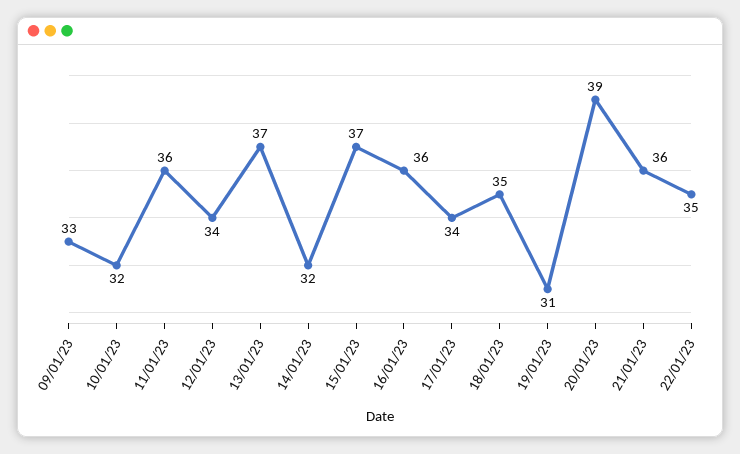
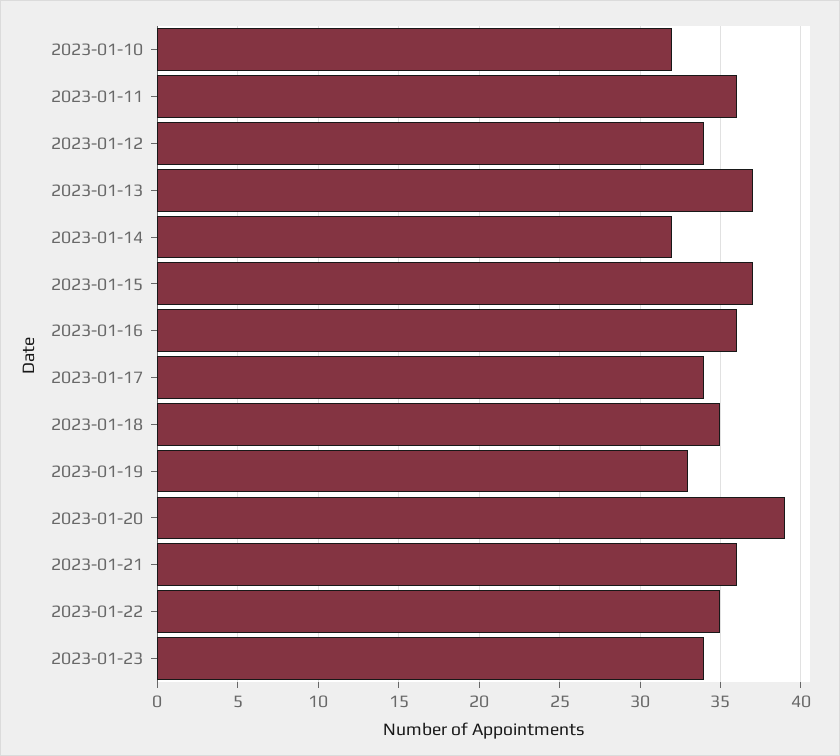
09/01/23: 33 -> none
19/01/23: 31 -> 33
2023-01-23: none -> 34

